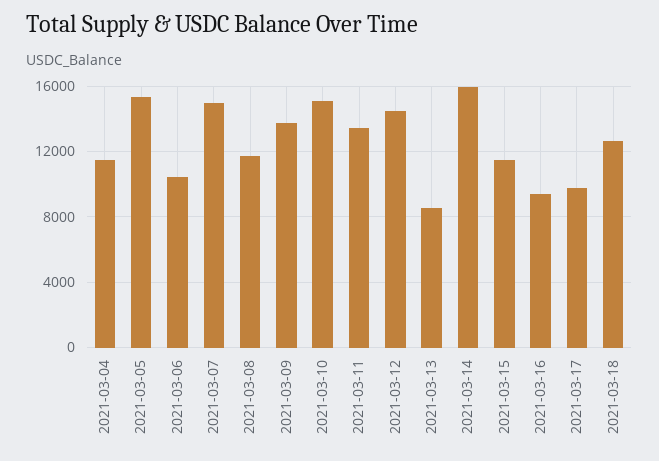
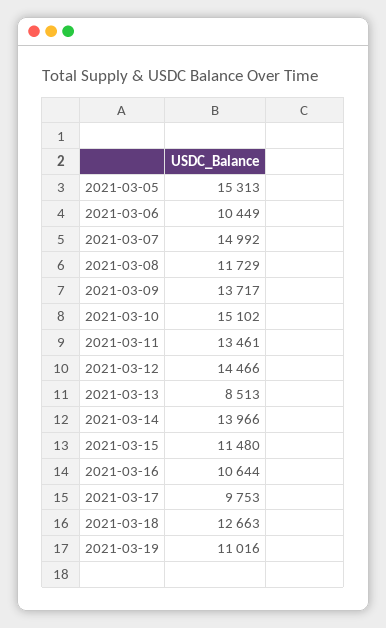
2021-03-04: 11500 -> none
2021-03-14: 16000 -> 13966
2021-03-16: 9500 -> 10644
2021-03-19: none -> 11016

